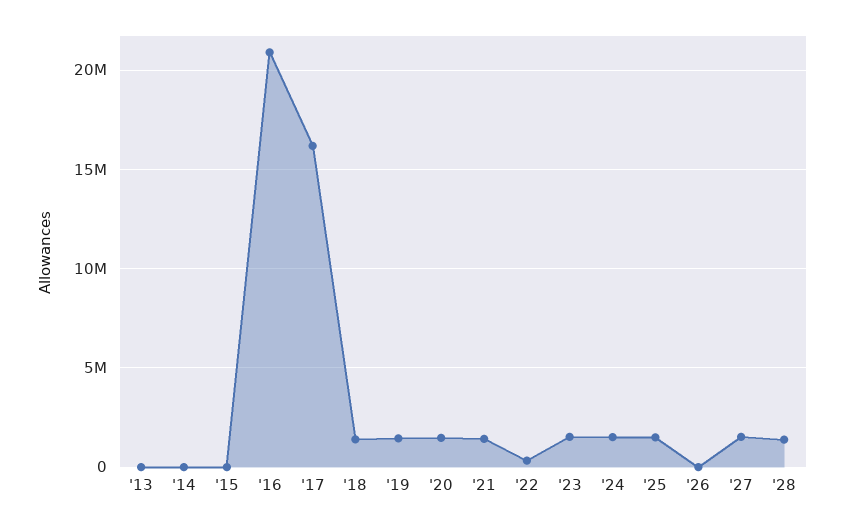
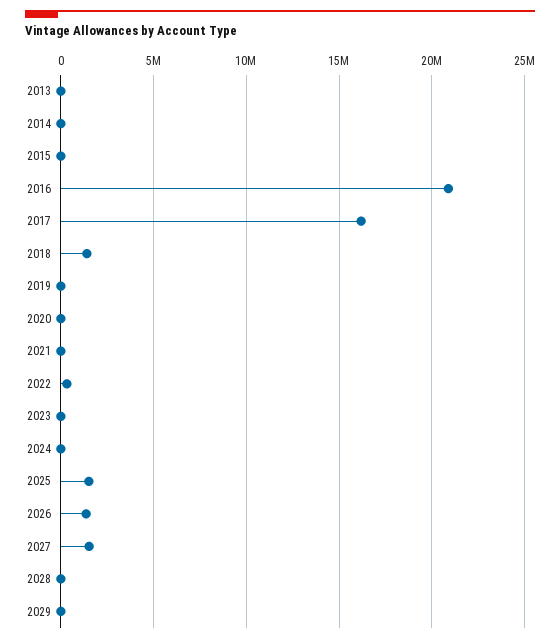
'19: 1500000 -> 0
'20: 1500000 -> 0
'21: 1500000 -> 0
'23: 1500000 -> 0
'24: 1500000 -> 0
'26: 0 -> 1500000
'28: 1500000 -> 0
2029: none -> 0

